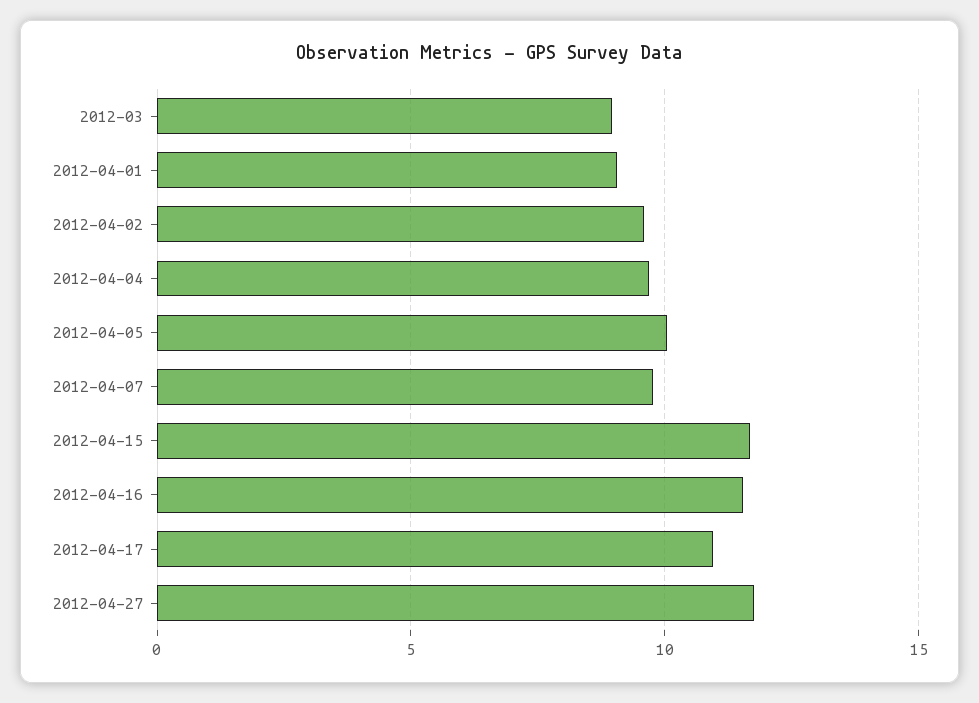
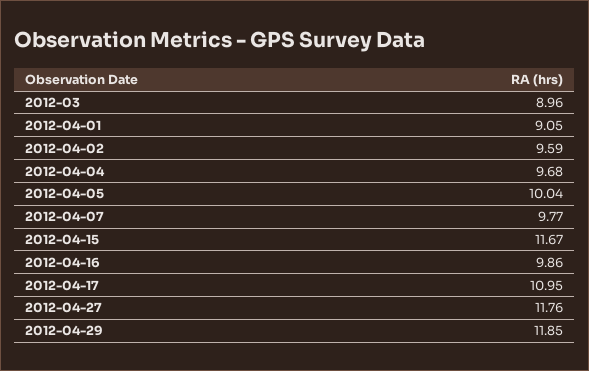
2012-04-16: 11.5 -> 9.86
2012-04-29: none -> 11.85

